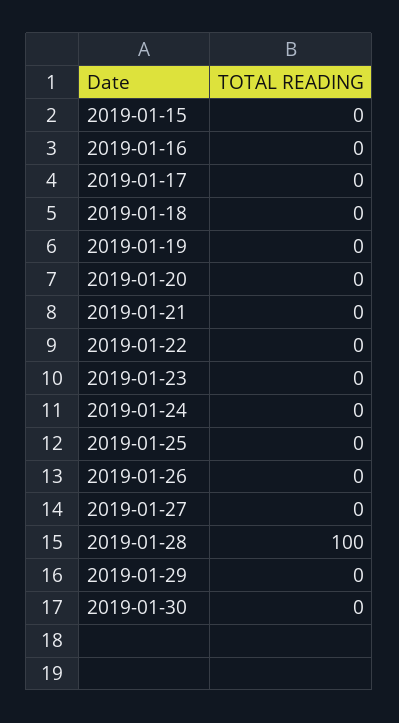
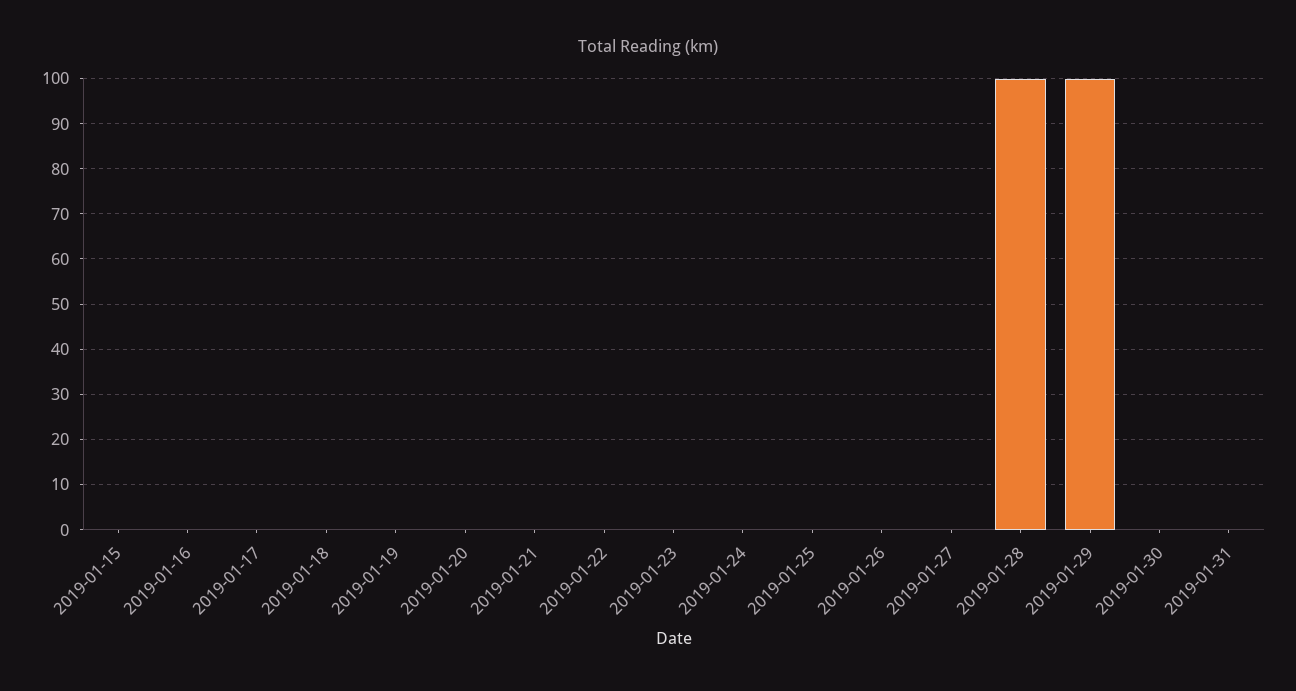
2019-01-29: 0 -> 100
2019-01-31: none -> 0

